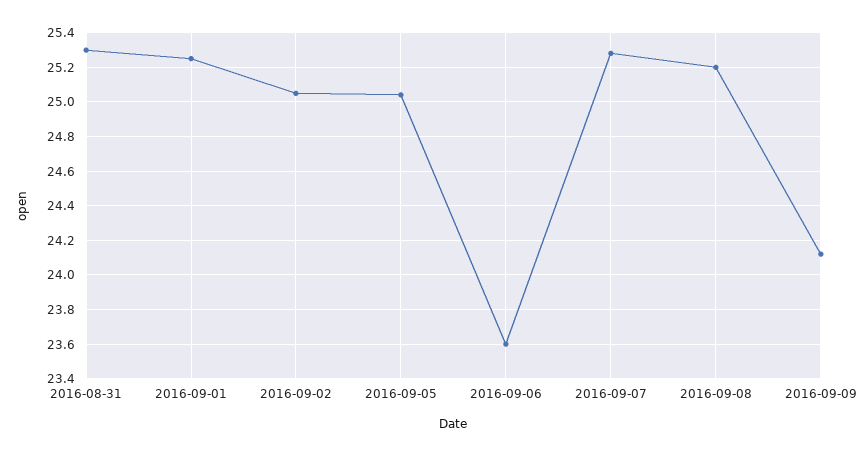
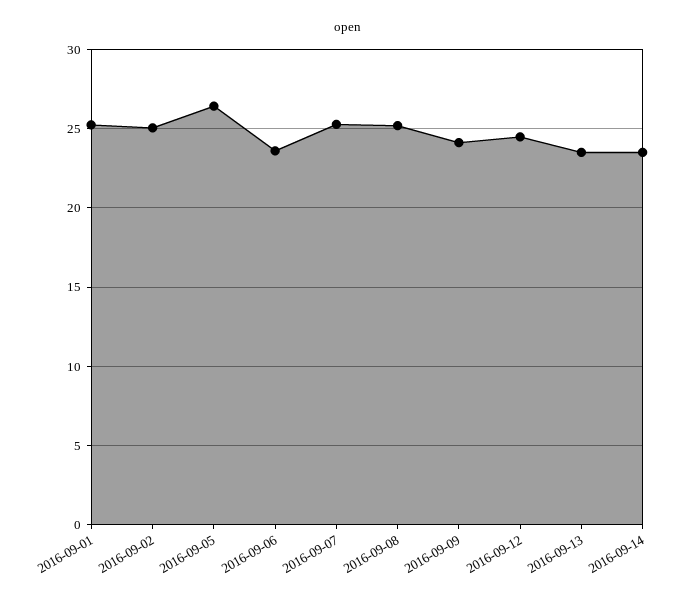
2016-08-31: 25.3 -> none
2016-09-05: 25.05 -> 26.5
2016-09-12: none -> 24.5
2016-09-13: none -> 23.5
2016-09-14: none -> 23.5

